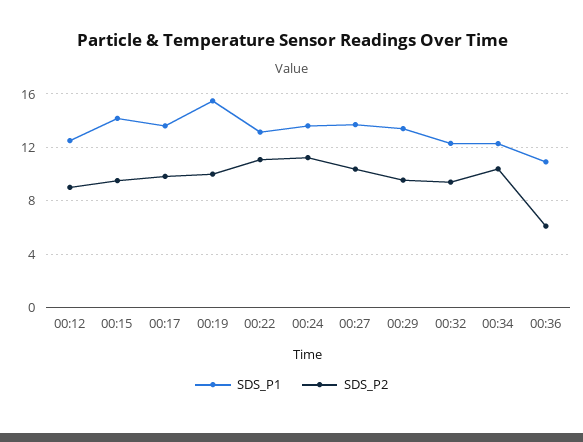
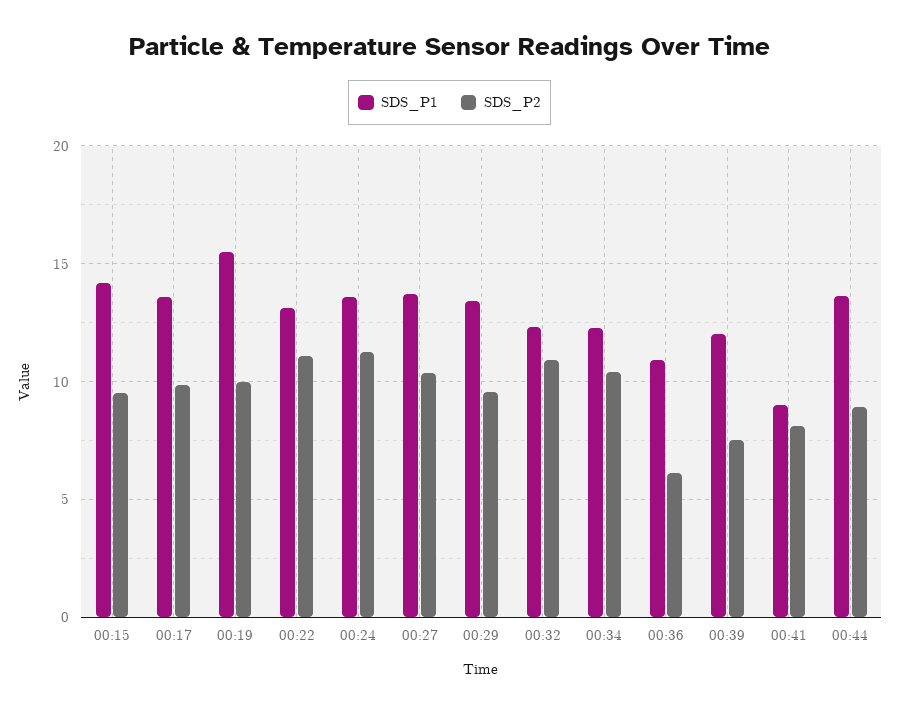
SDS_P1, 00:12: 12.5 -> none
SDS_P2, 00:12: 9 -> none
SDS_P2, 00:32: 9.5 -> 11
SDS_P1, 00:39: none -> 12
SDS_P2, 00:39: none -> 7.5
SDS_P1, 00:41: none -> 9
SDS_P2, 00:41: none -> 8
SDS_P1, 00:44: none -> 13.5
SDS_P2, 00:44: none -> 9

